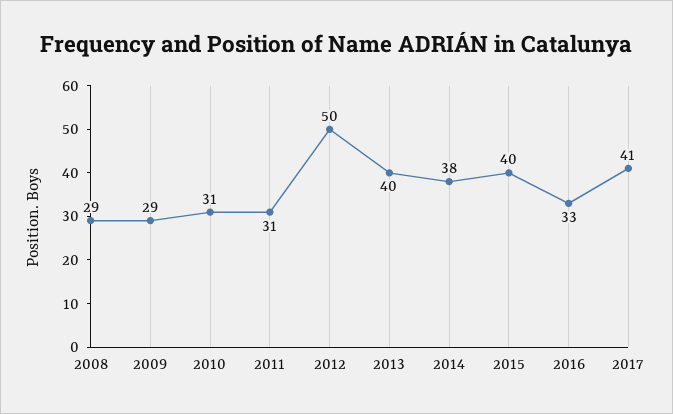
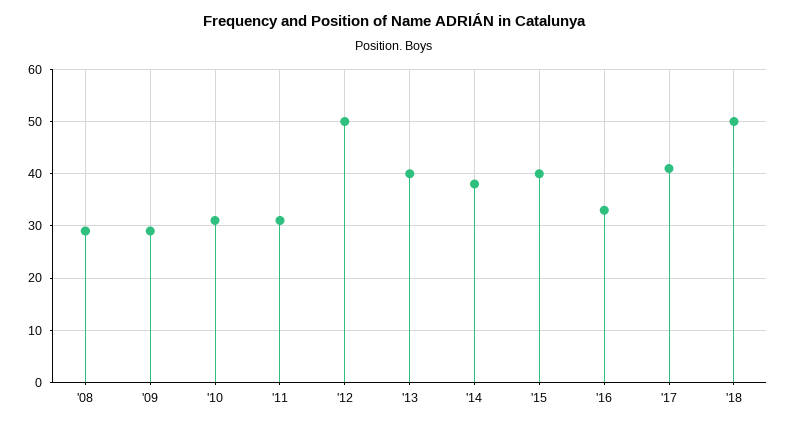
'18: none -> 50

